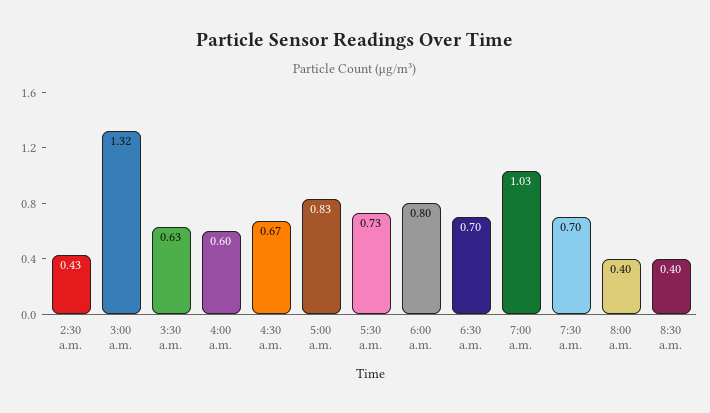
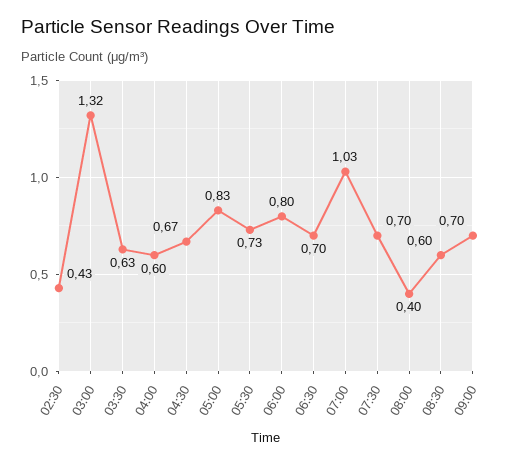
8:30 a.m.: 0.4 -> 0.6
09:00: none -> 0.7

